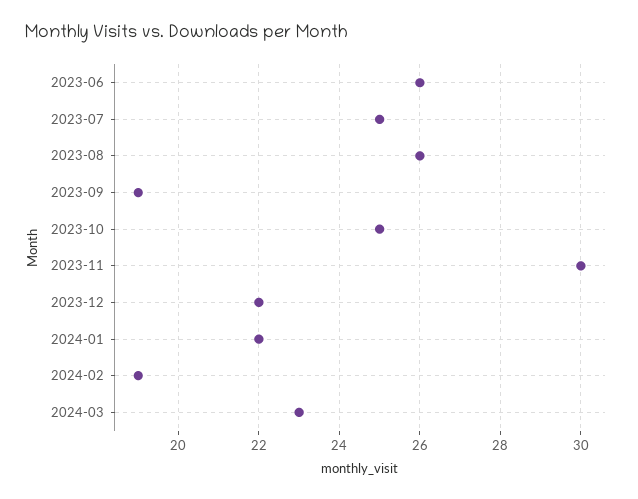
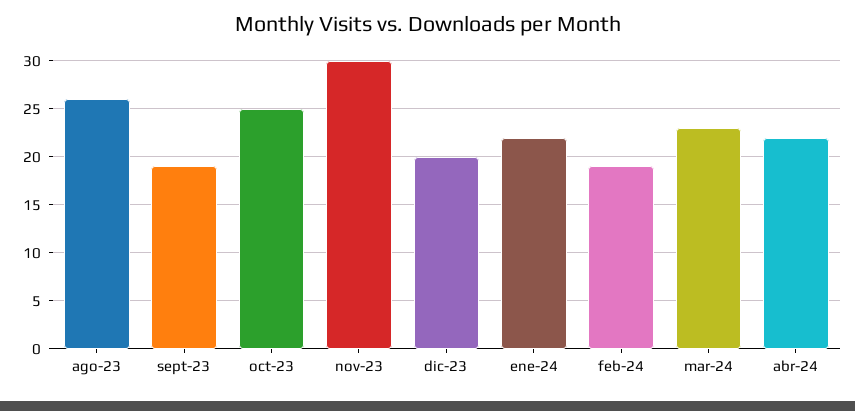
2023-06: 26 -> none
2023-07: 25 -> none
2023-12: 22 -> 20
abr-24: none -> 22

